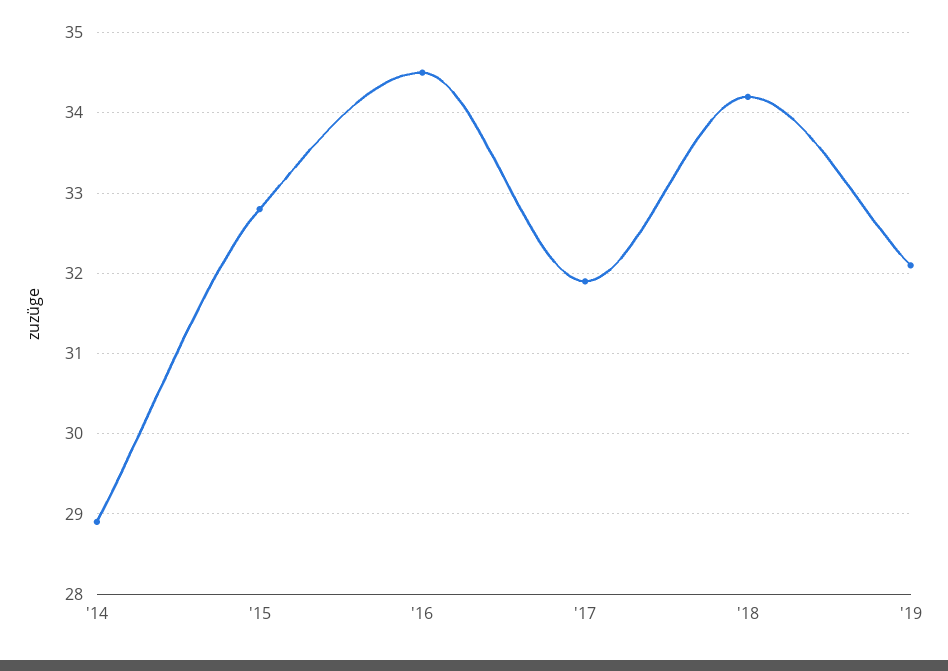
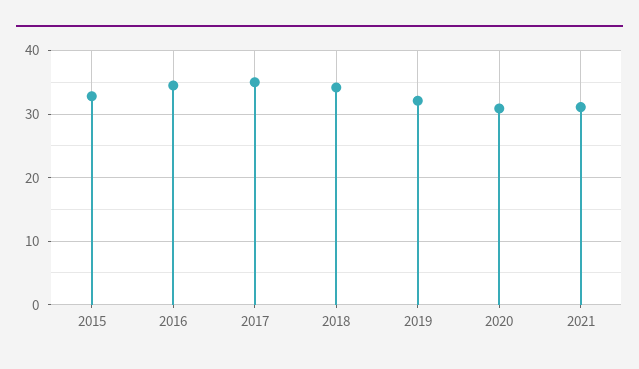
'14: 28.9 -> none
'17: 31.9 -> 35
2020: none -> 31
2021: none -> 31

